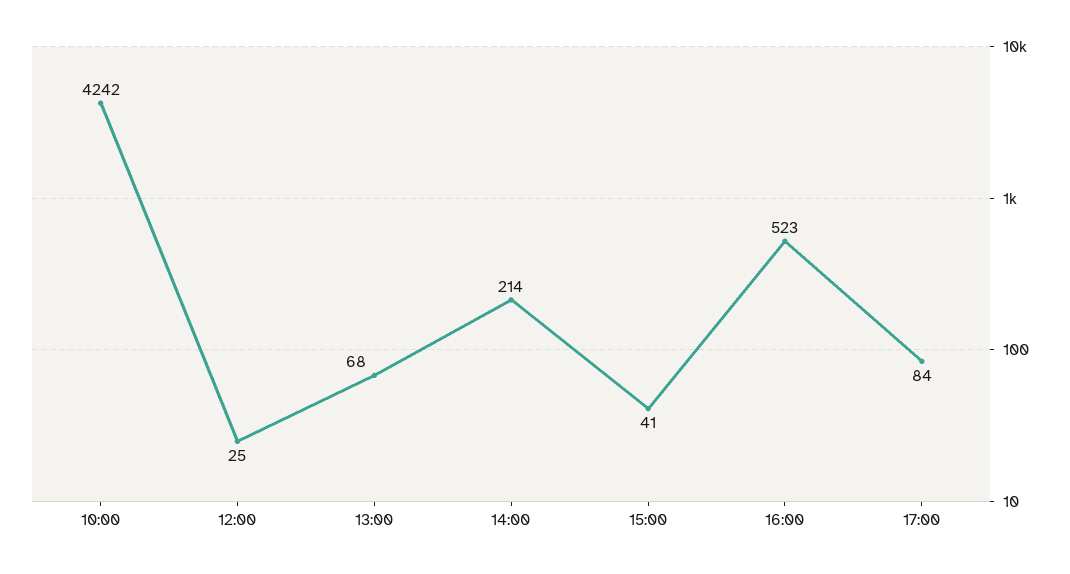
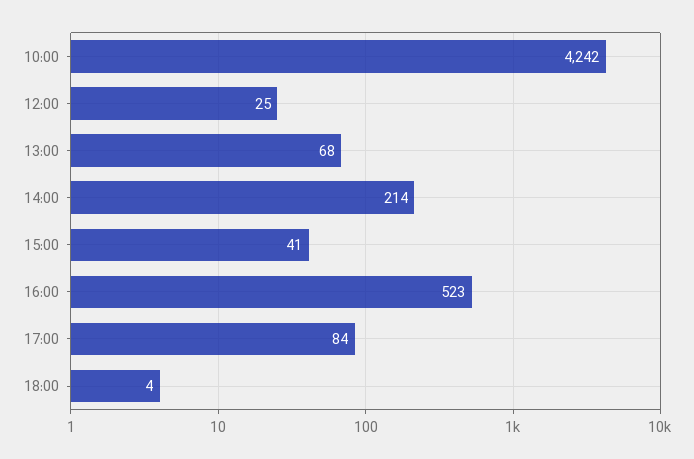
18:00: none -> 4

